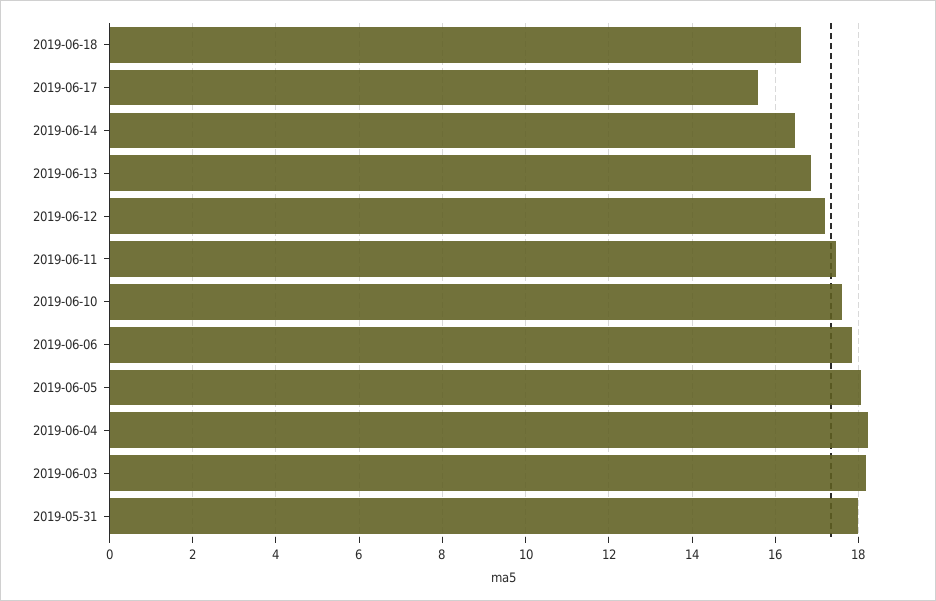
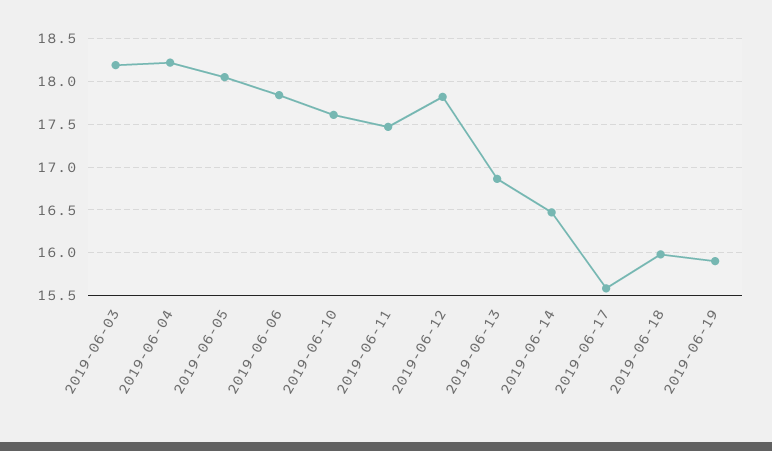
2019-06-18: 16.6 -> 16
2019-06-12: 17.2 -> 17.8
2019-05-31: 18 -> none
2019-06-19: none -> 15.9

